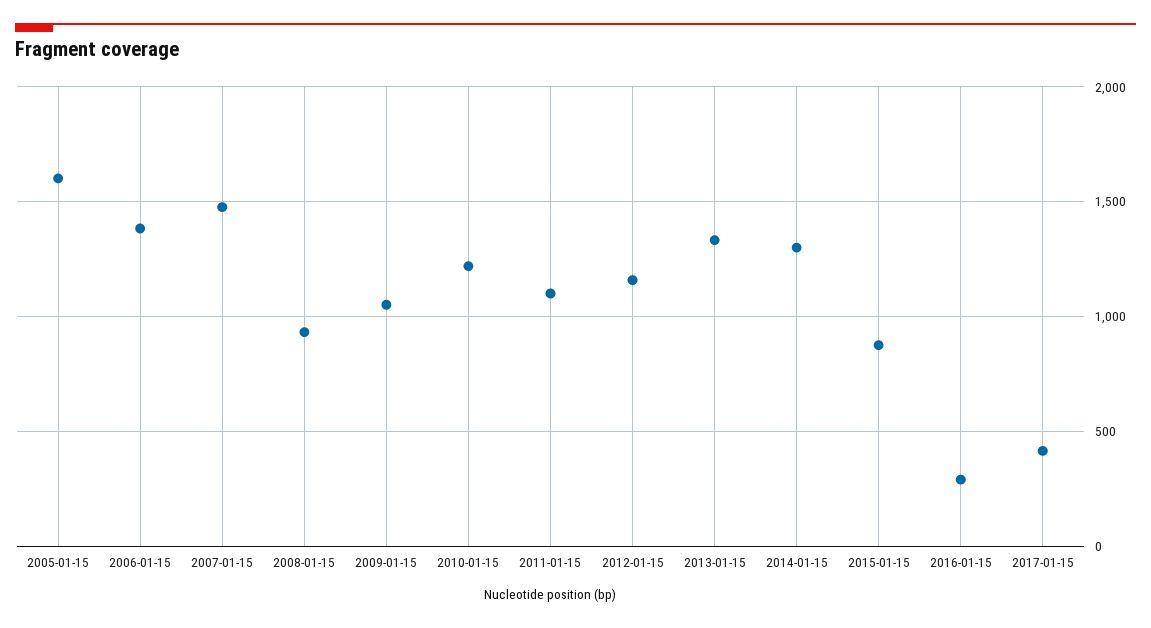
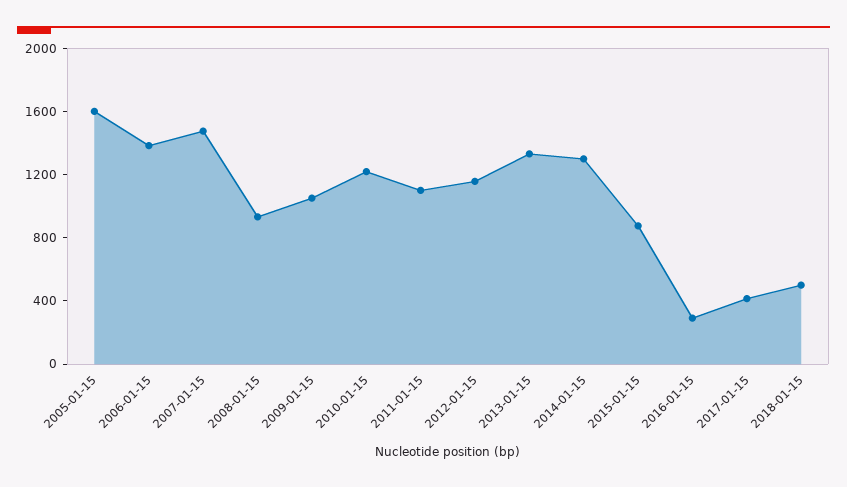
2018-01-15: none -> 500

